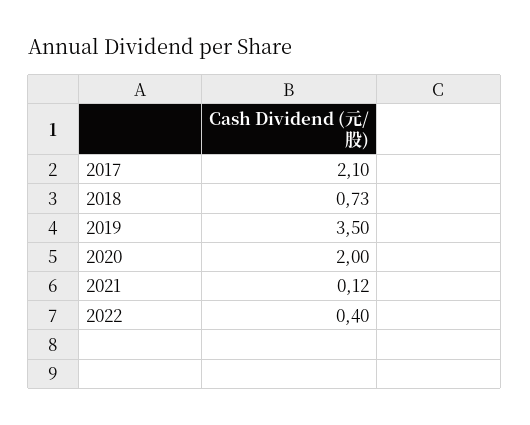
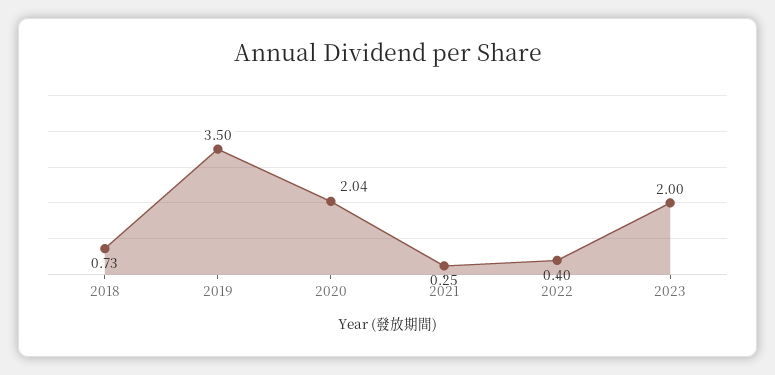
2017: 2.1 -> none
2020: 2 -> 2.04
2021: 0.12 -> 0.25
2023: none -> 2

